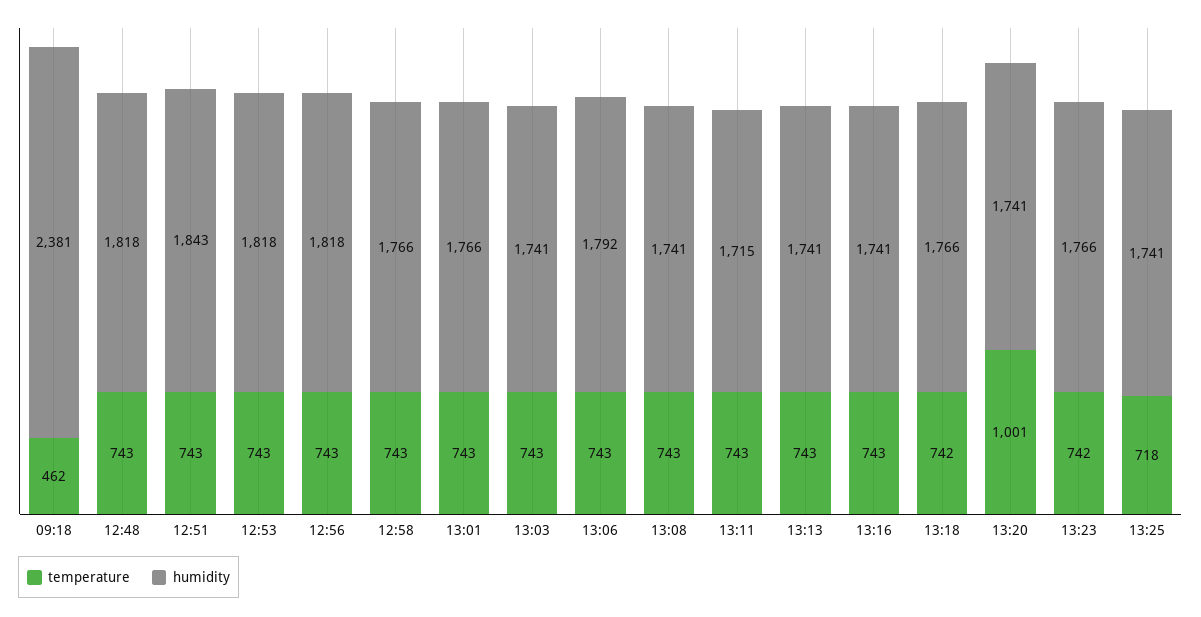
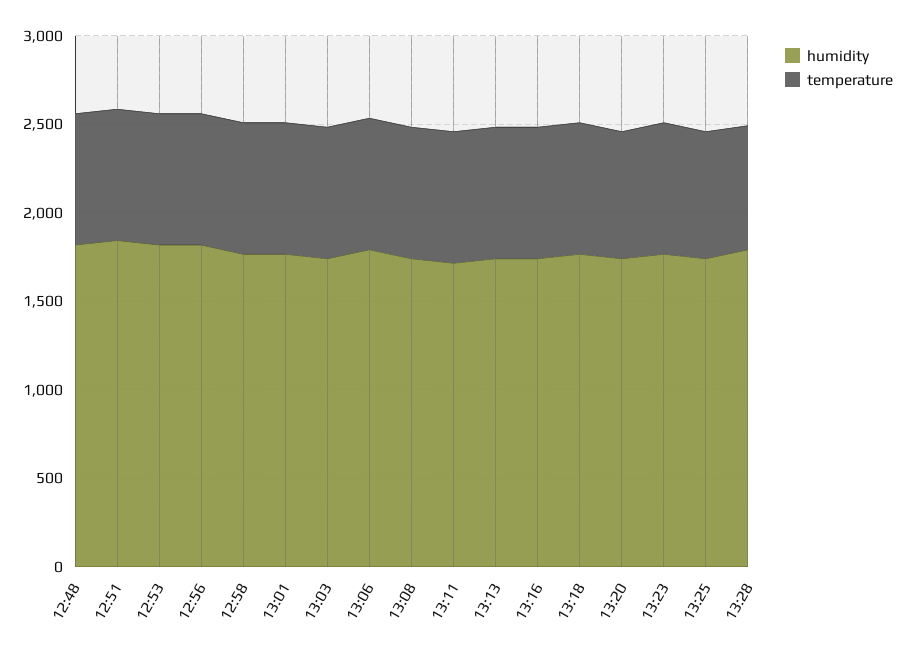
temperature, 09:18: 462 -> none
humidity, 09:18: 2381 -> none
temperature, 13:20: 1001 -> 700
humidity, 13:28: none -> 1800
temperature, 13:28: none -> 700

